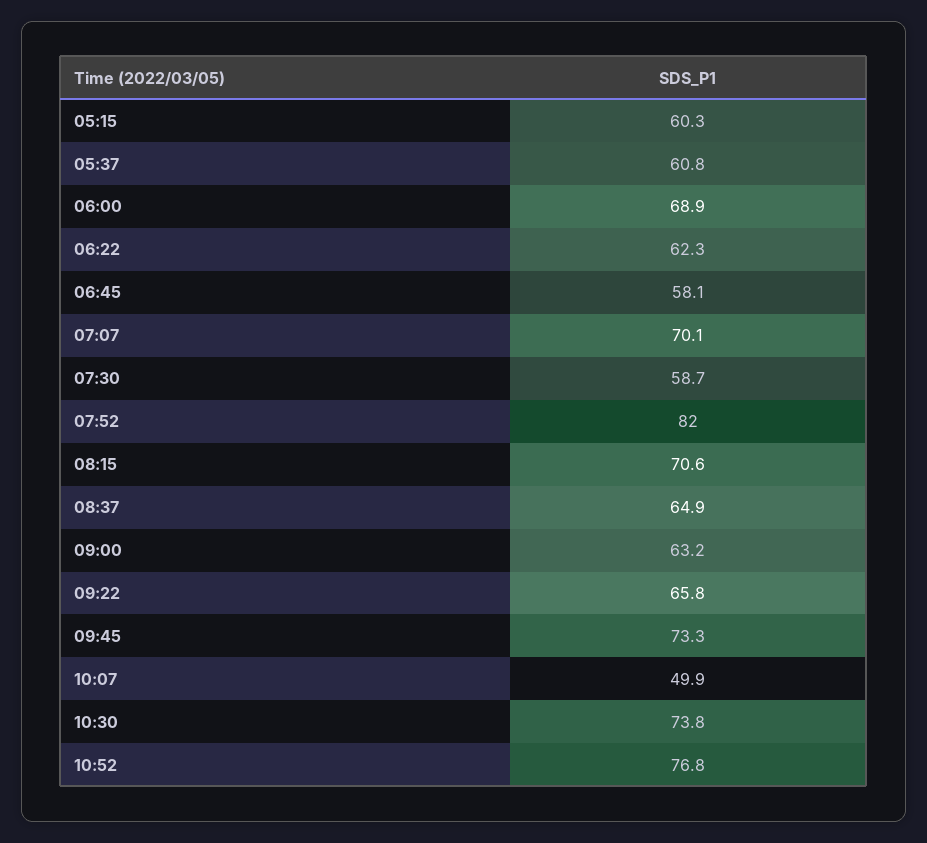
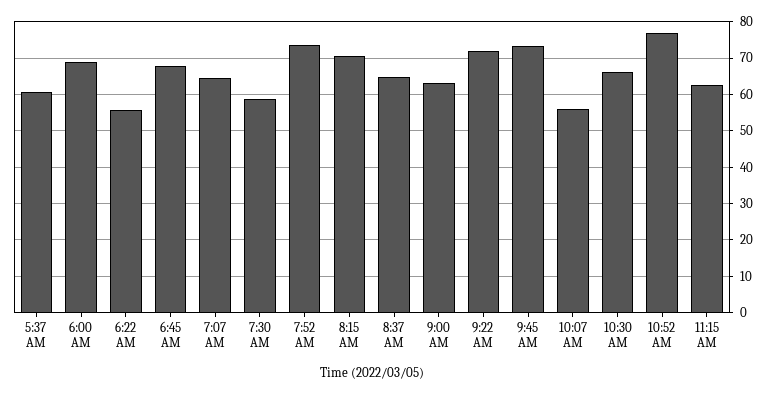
05:15: 60.3 -> none
06:22: 62.3 -> 56
06:45: 58.1 -> 68
07:07: 70.1 -> 64
07:52: 82 -> 74
09:22: 65.8 -> 72
10:07: 49.9 -> 56
10:30: 73.8 -> 66
11:15 AM: none -> 62

